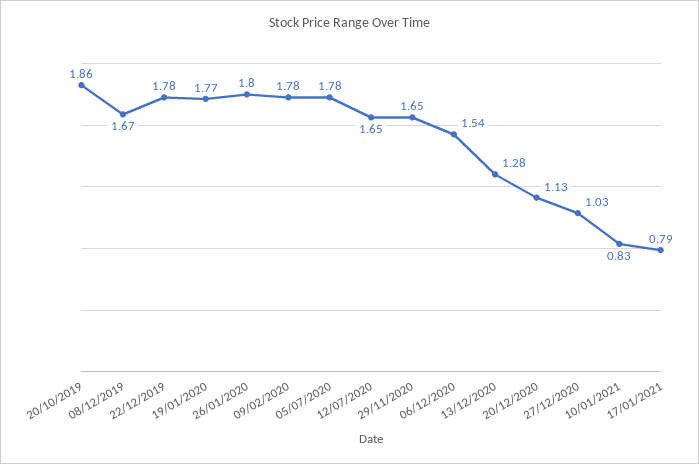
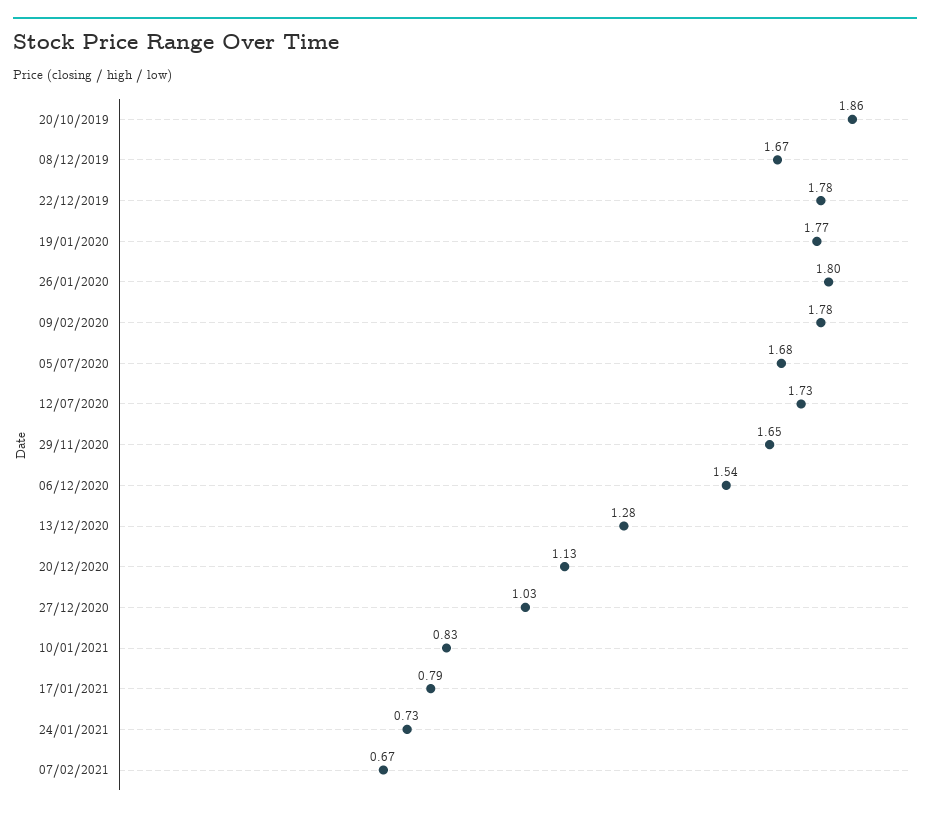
05/07/2020: 1.78 -> 1.68
12/07/2020: 1.65 -> 1.73
24/01/2021: none -> 0.73
07/02/2021: none -> 0.67

